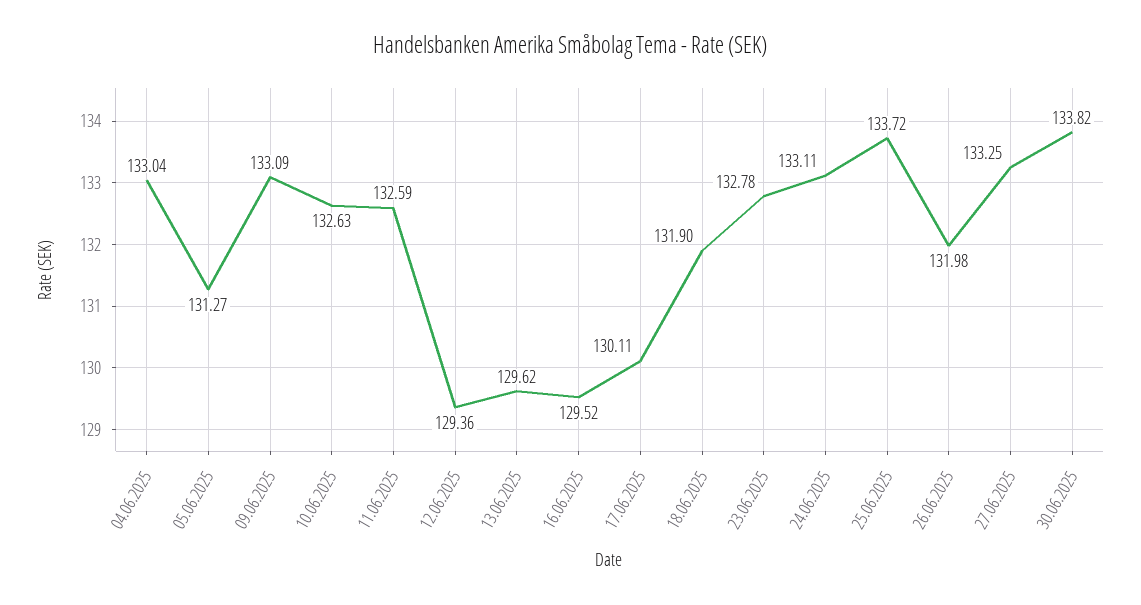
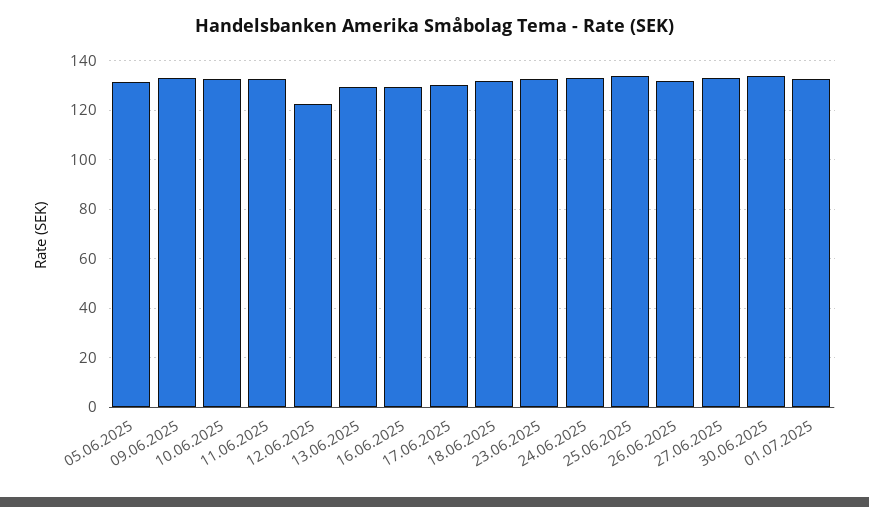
04.06.2025: 133.04 -> none
12.06.2025: 129.36 -> 122.5
01.07.2025: none -> 132.5

